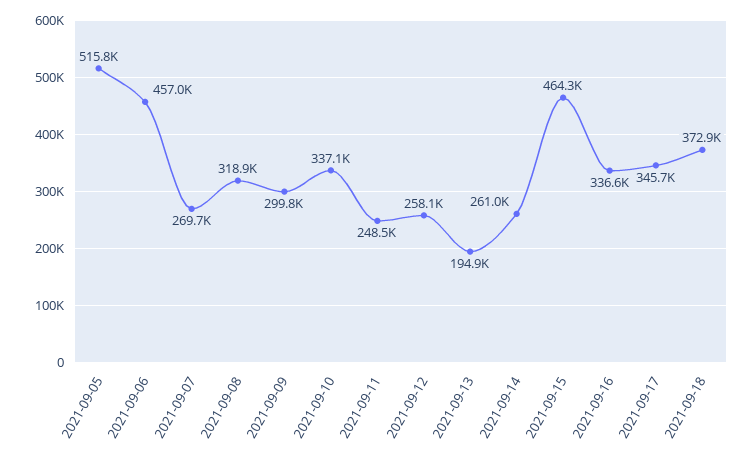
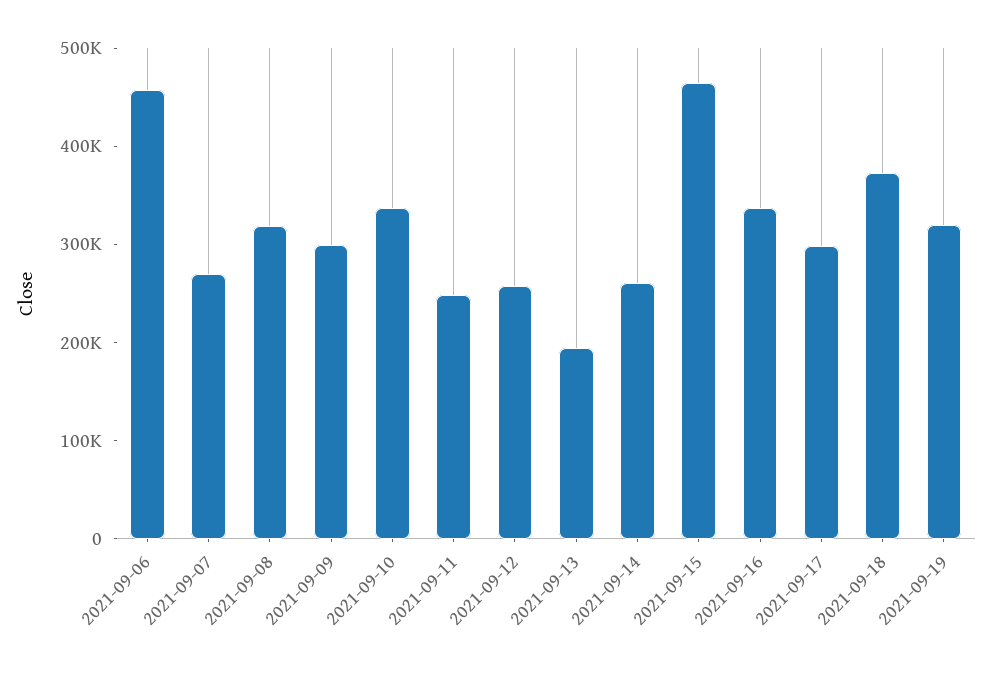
2021-09-05: 515800 -> none
2021-09-17: 345700 -> 300000
2021-09-19: none -> 320000

